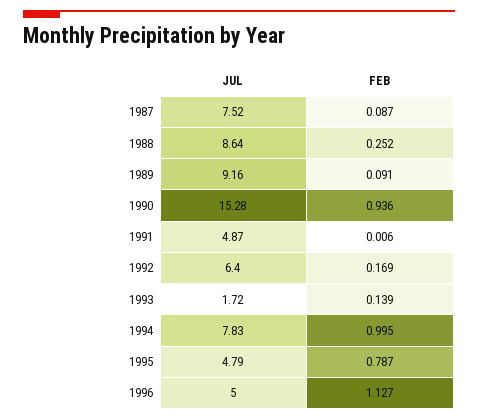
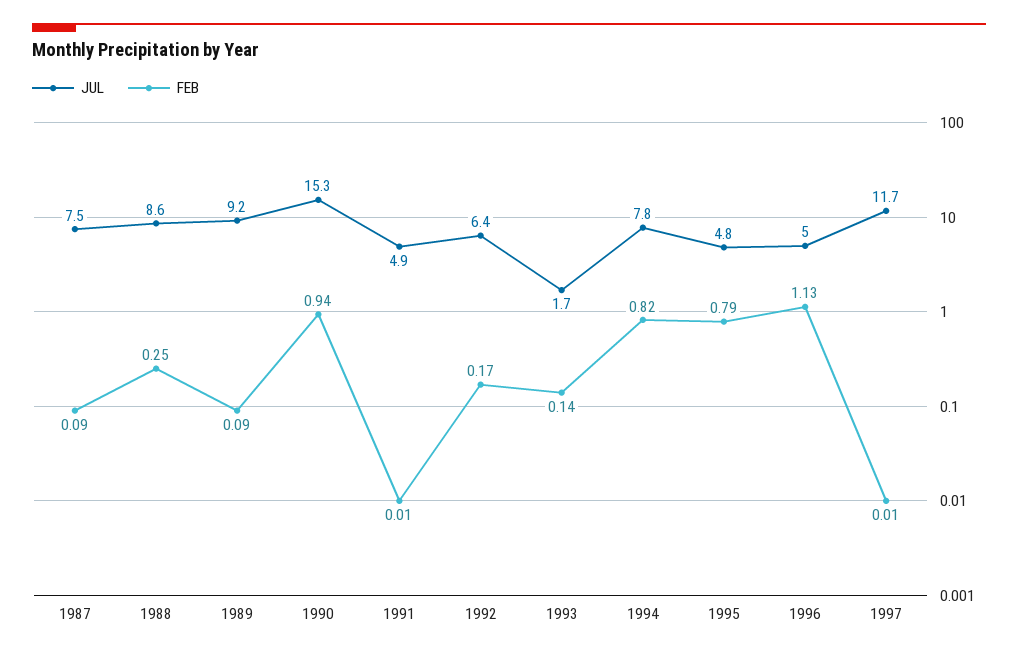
FEB, 1994: 0.995 -> 0.82
JUL, 1997: none -> 11.7
FEB, 1997: none -> 0.01

